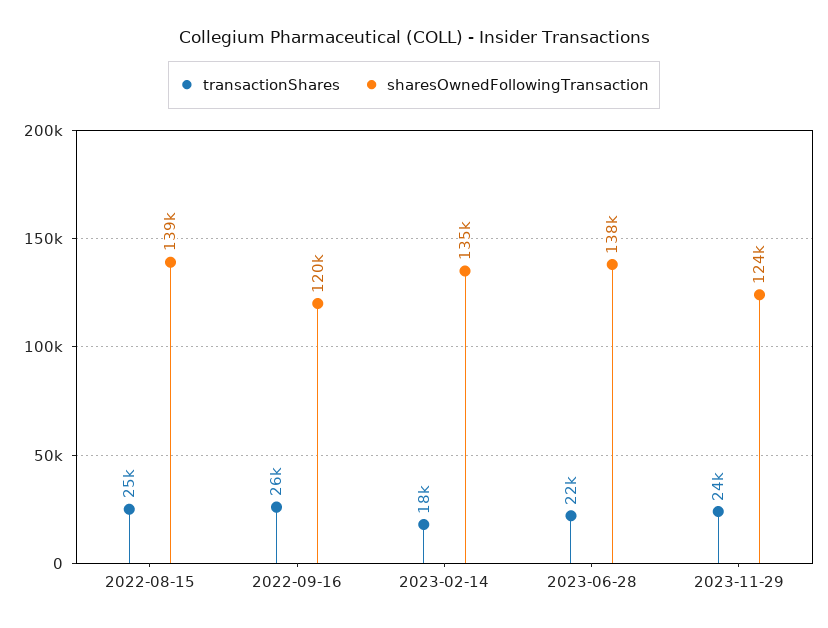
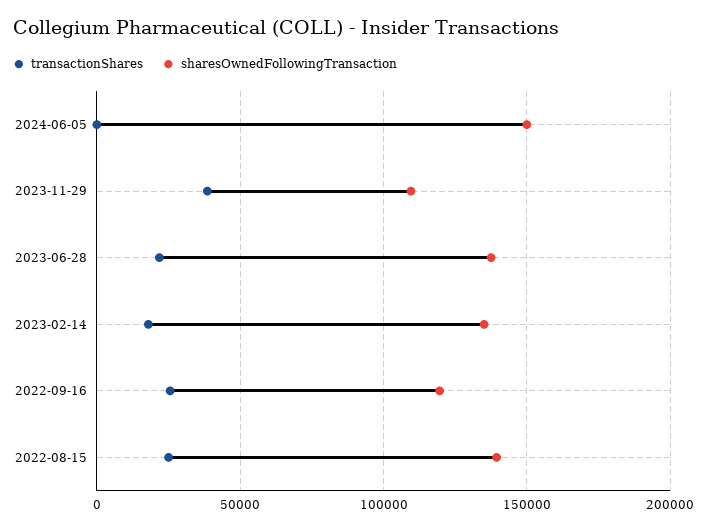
transactionShares, 2023-11-29: 24000 -> 40000
sharesOwnedFollowingTransaction, 2023-11-29: 124000 -> 110000
transactionShares, 2024-06-05: none -> 0
sharesOwnedFollowingTransaction, 2024-06-05: none -> 150000

